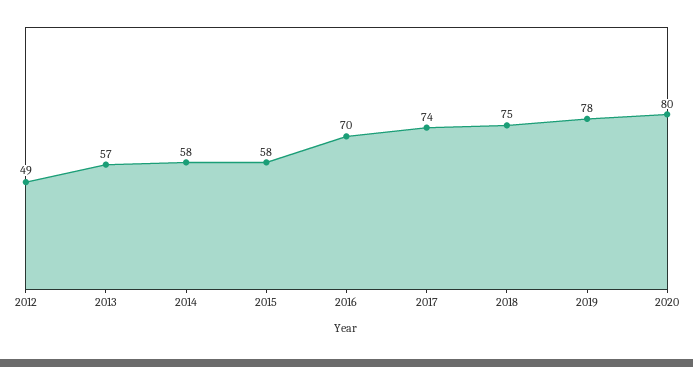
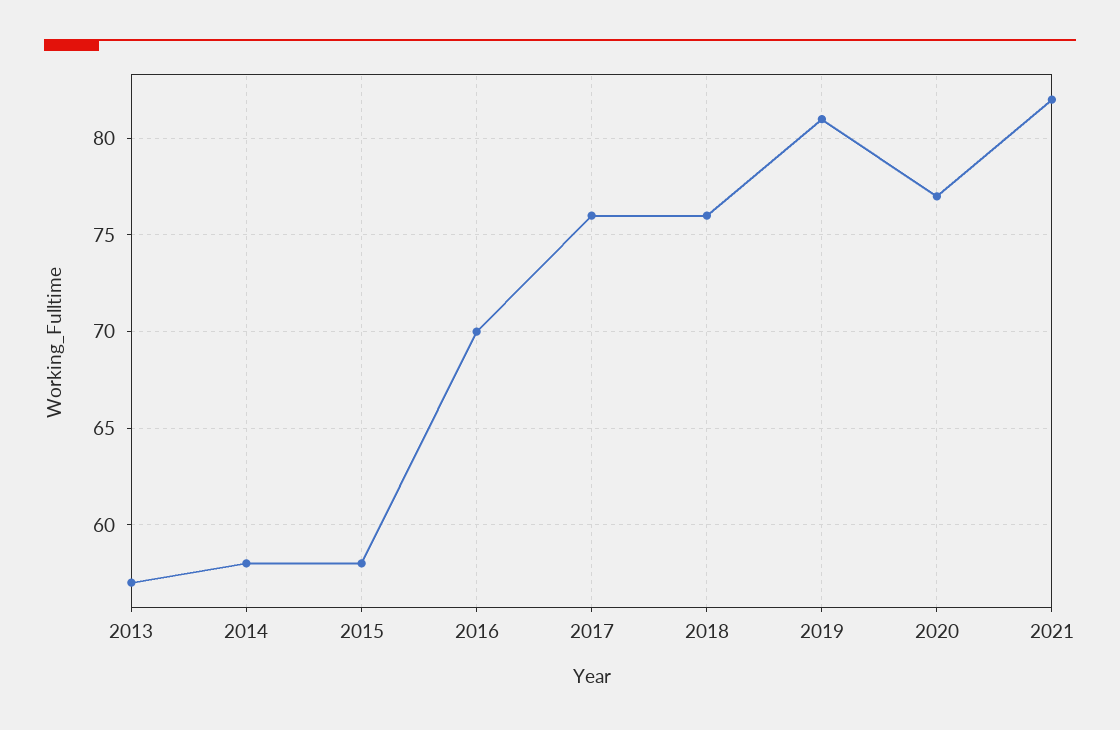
2012: 49 -> none
2017: 74 -> 76
2018: 75 -> 76
2019: 78 -> 81
2020: 80 -> 77
2021: none -> 82

